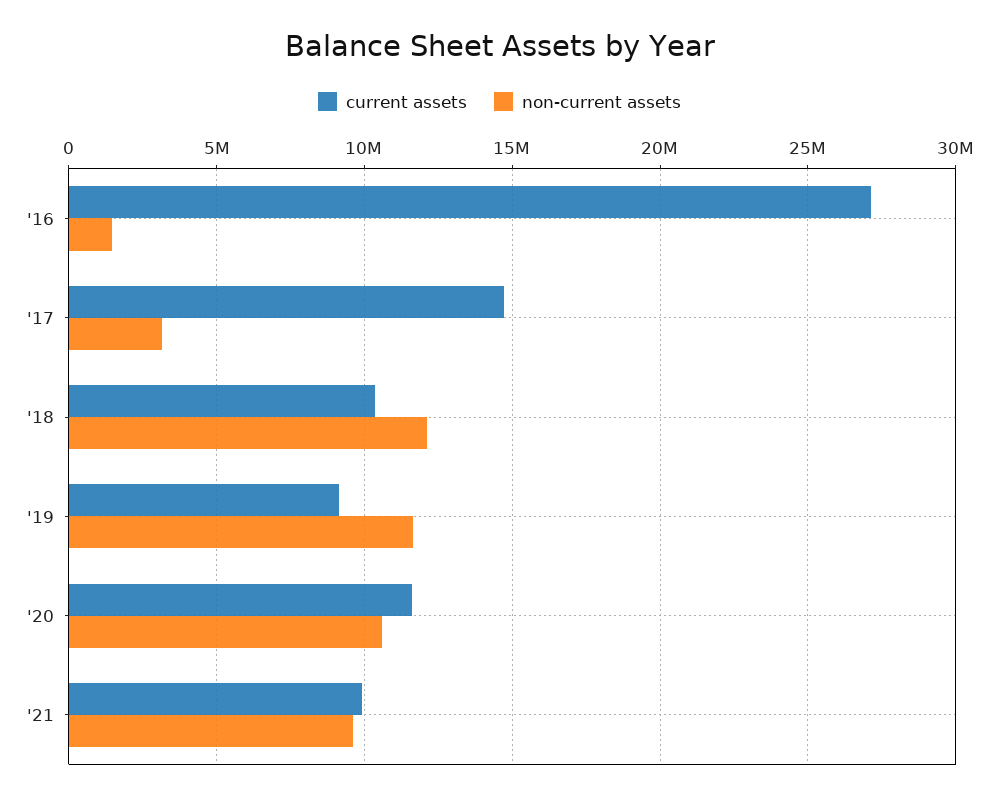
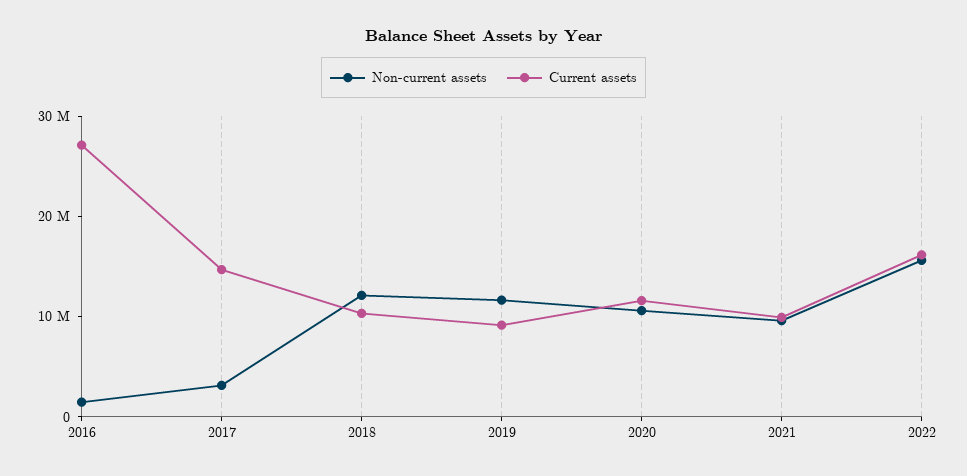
non-current assets, 2022: none -> 16000000
current assets, 2022: none -> 16000000

